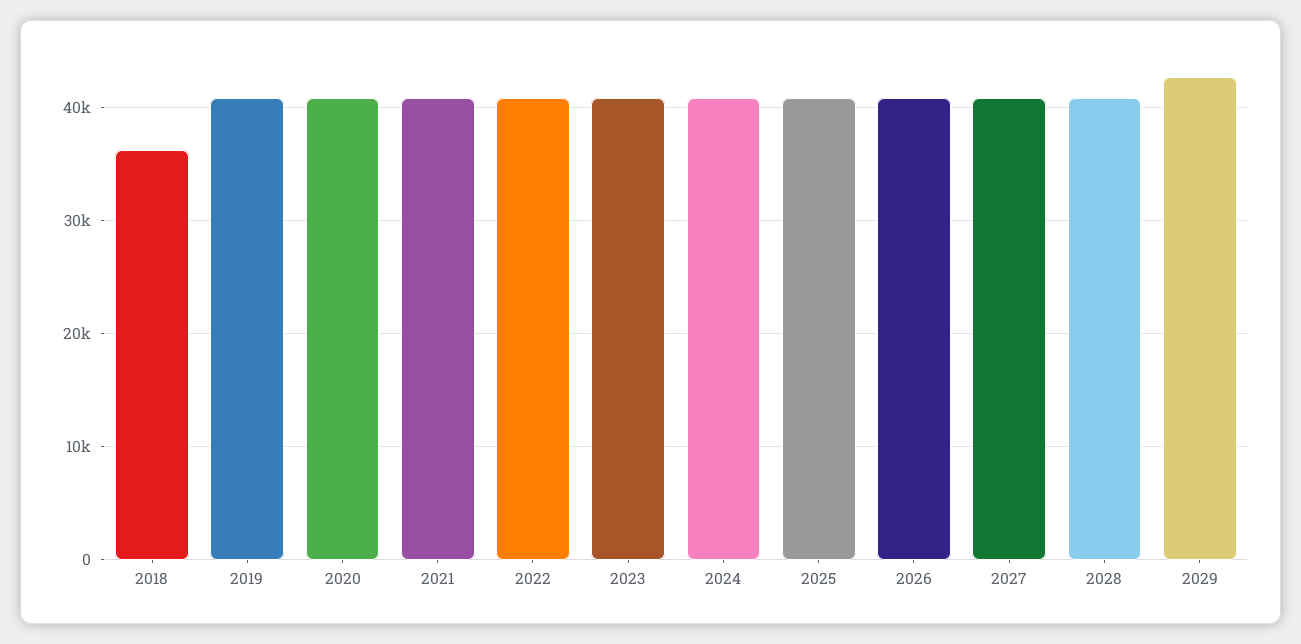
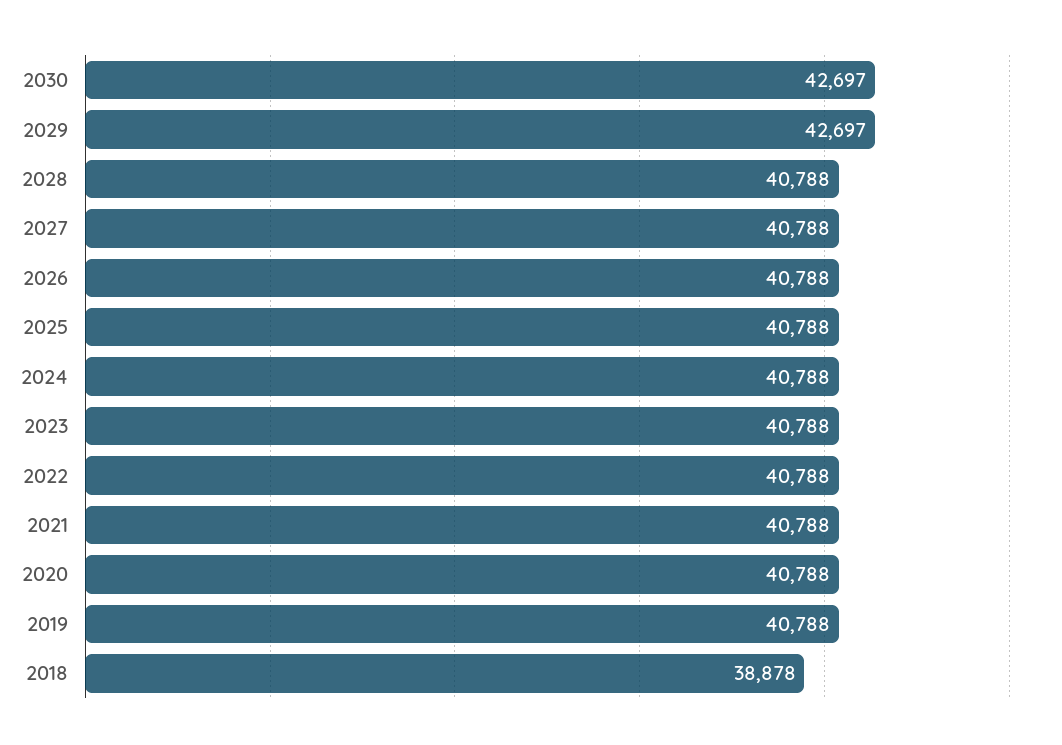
2018: 36000 -> 38878
2030: none -> 42697

